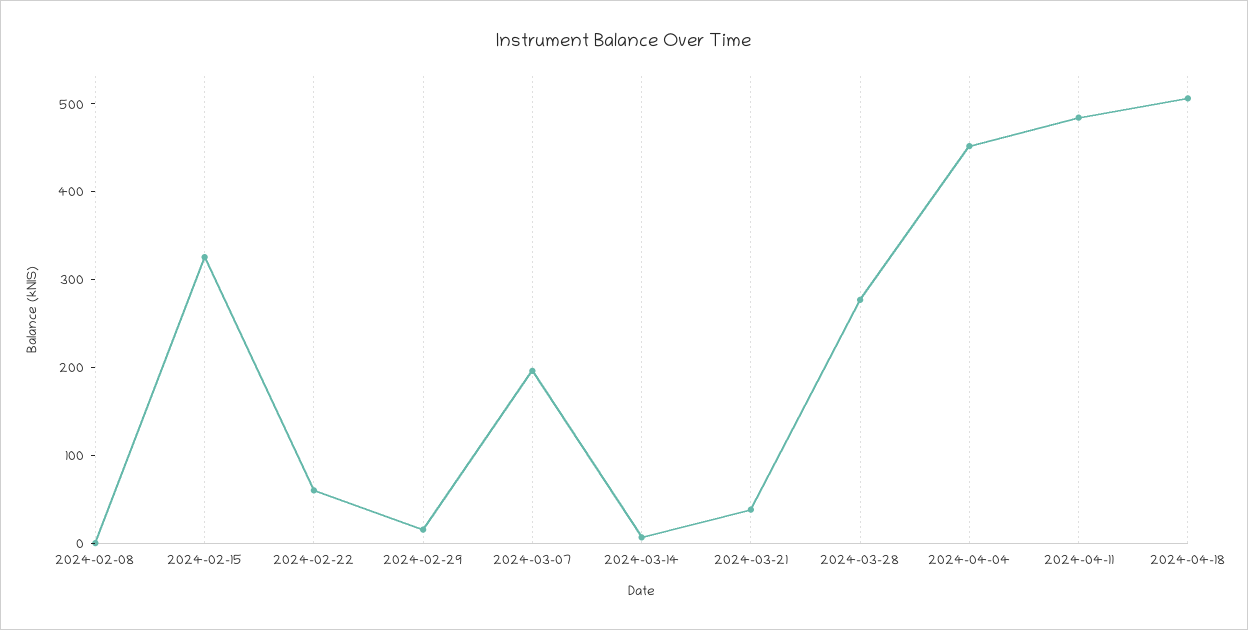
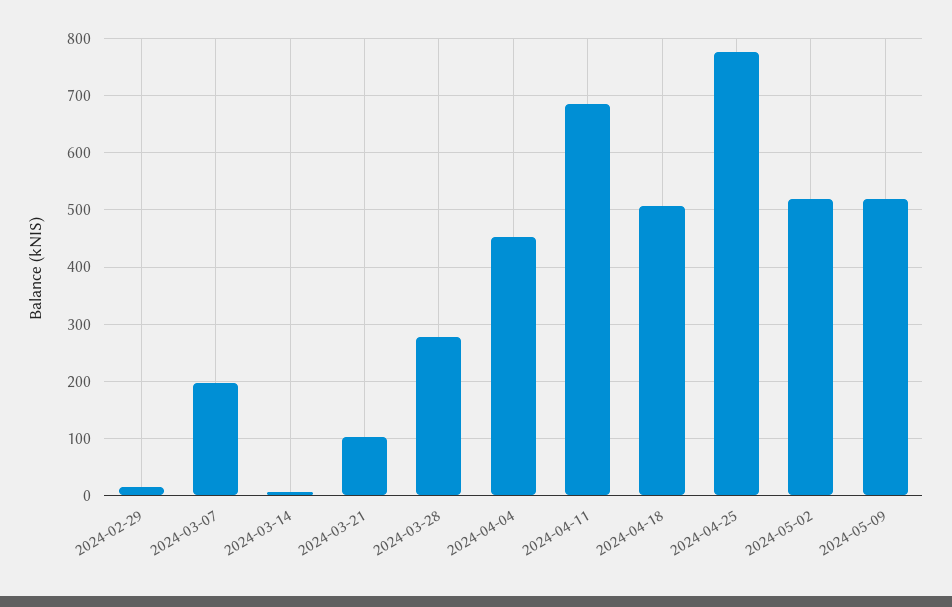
2024-02-08: 0 -> none
2024-02-15: 320 -> none
2024-02-22: 60 -> none
2024-03-21: 40 -> 100
2024-04-11: 480 -> 680
2024-04-25: none -> 780
2024-05-02: none -> 520
2024-05-09: none -> 520

